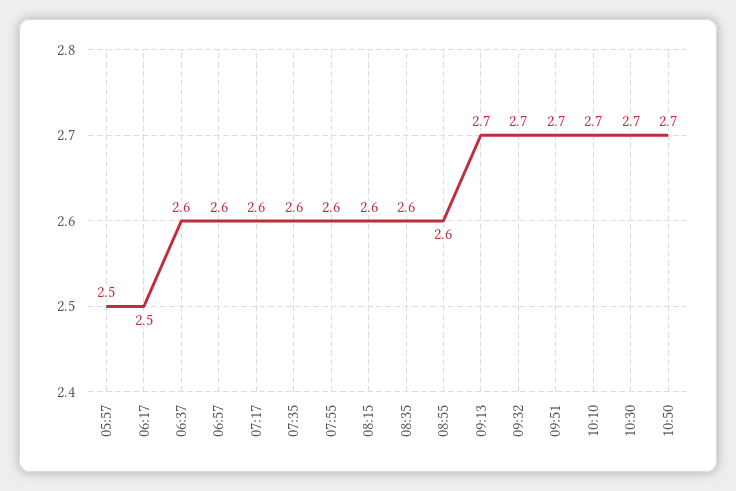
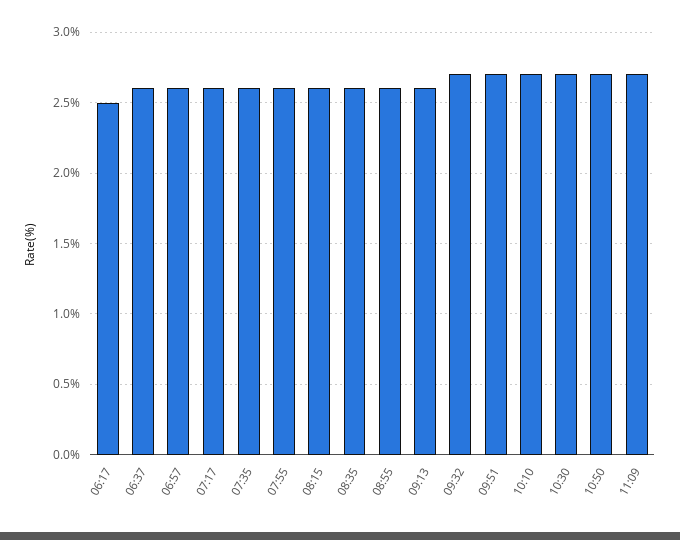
05:57: 2.5 -> none
09:13: 2.7 -> 2.6
11:09: none -> 2.7

